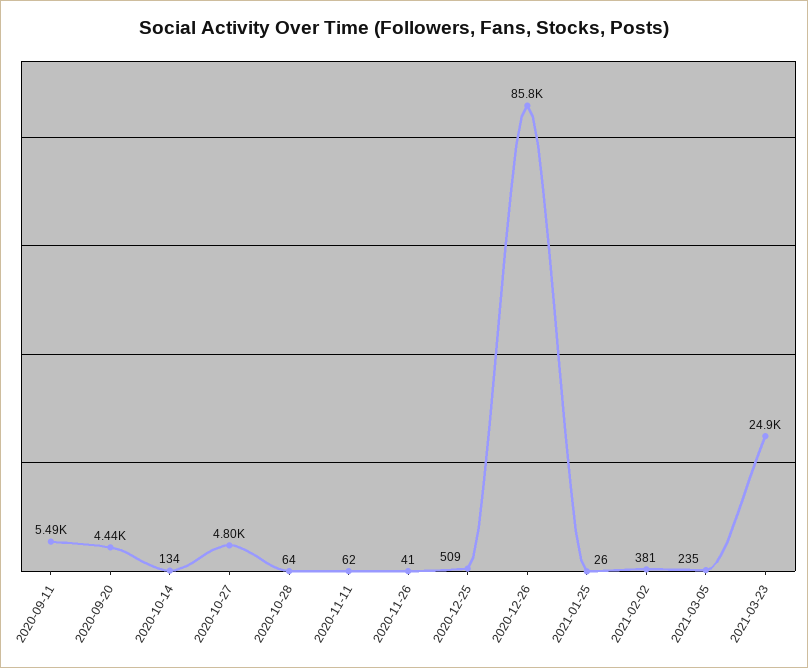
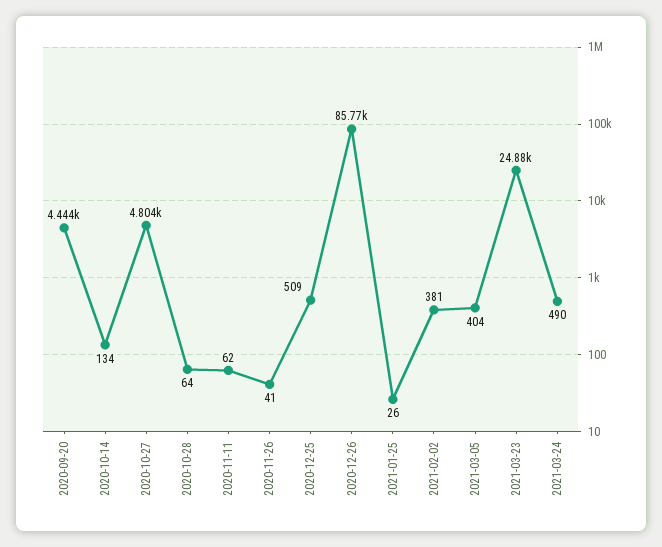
2020-09-11: 5490 -> none
2021-03-05: 235 -> 404
2021-03-24: none -> 490

